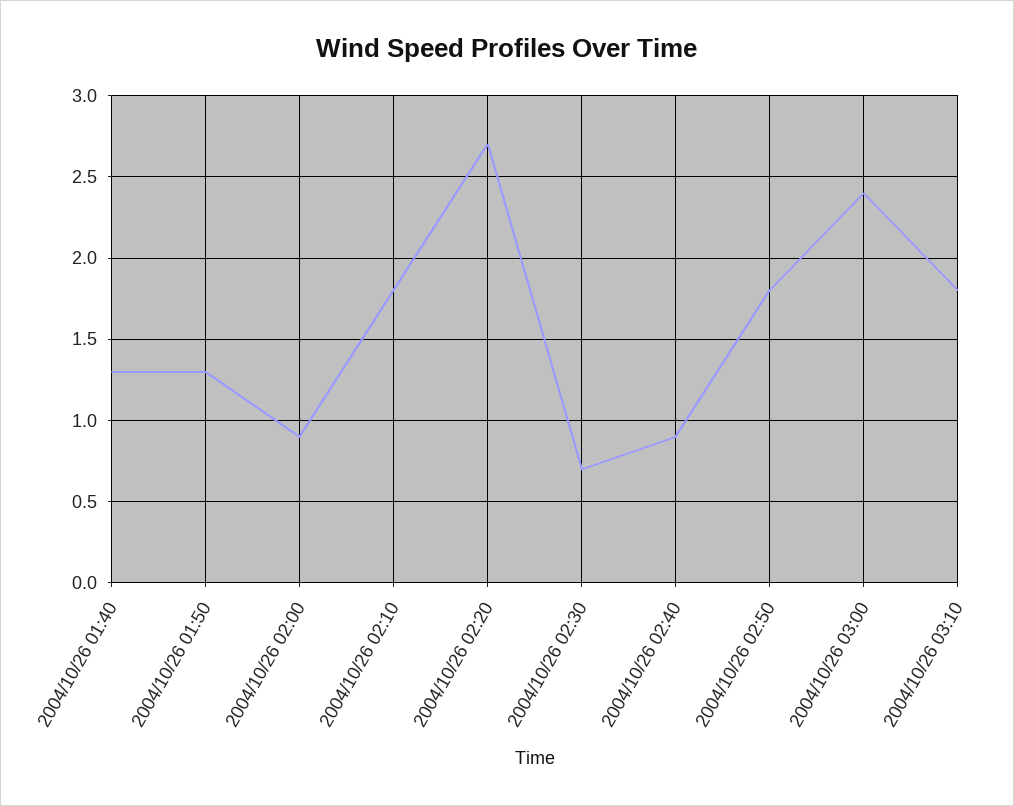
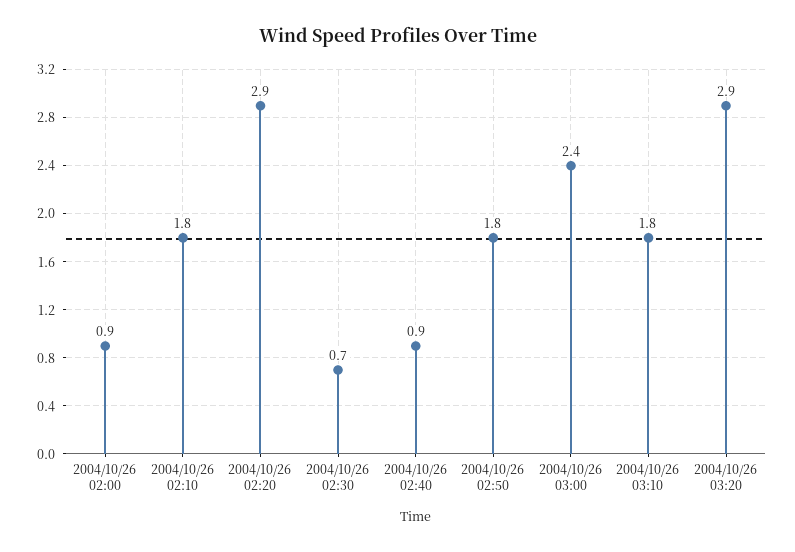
2004/10/26 01:40: 1.3 -> none
2004/10/26 01:50: 1.3 -> none
2004/10/26 02:20: 2.7 -> 2.9
2004/10/26 03:20: none -> 2.9

